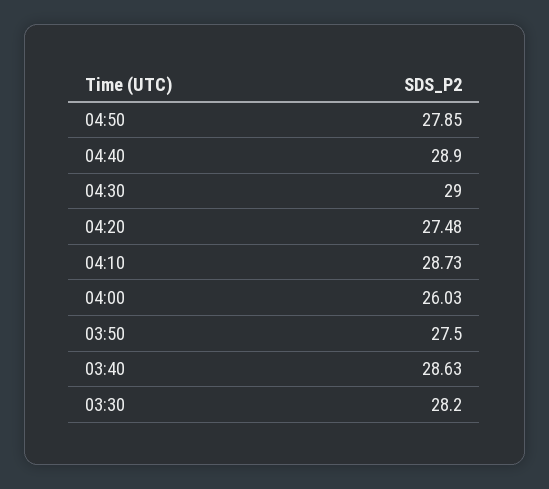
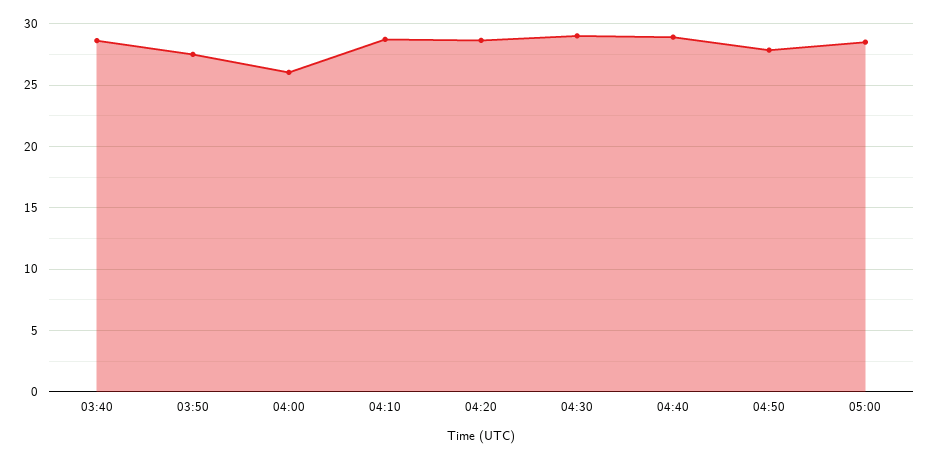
04:20: 27.48 -> 28.5
03:30: 28.2 -> none
05:00: none -> 28.5

